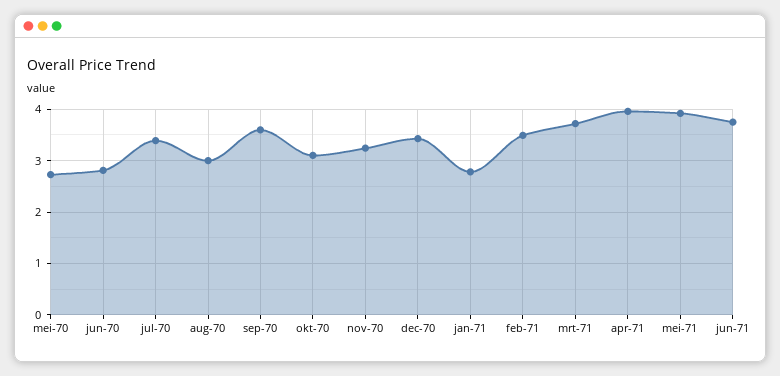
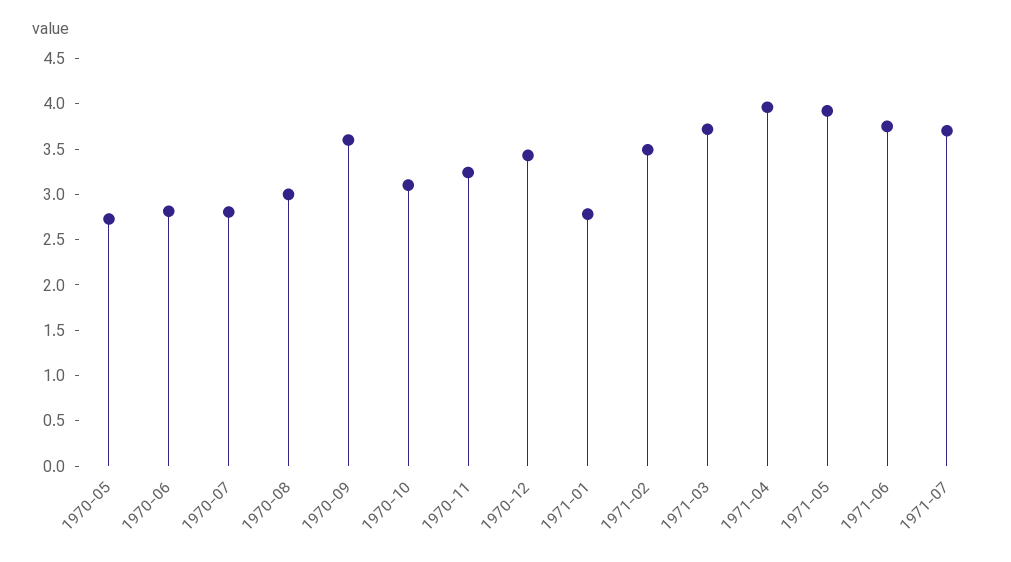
jul-70: 3.4 -> 2.8
1971-07: none -> 3.7

